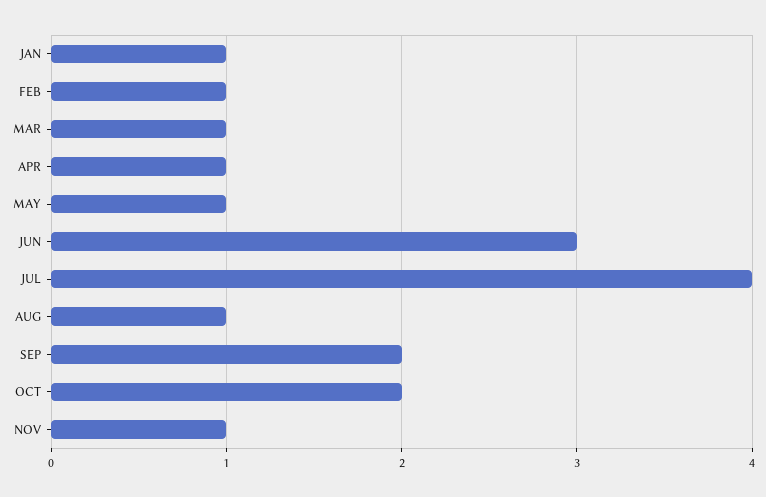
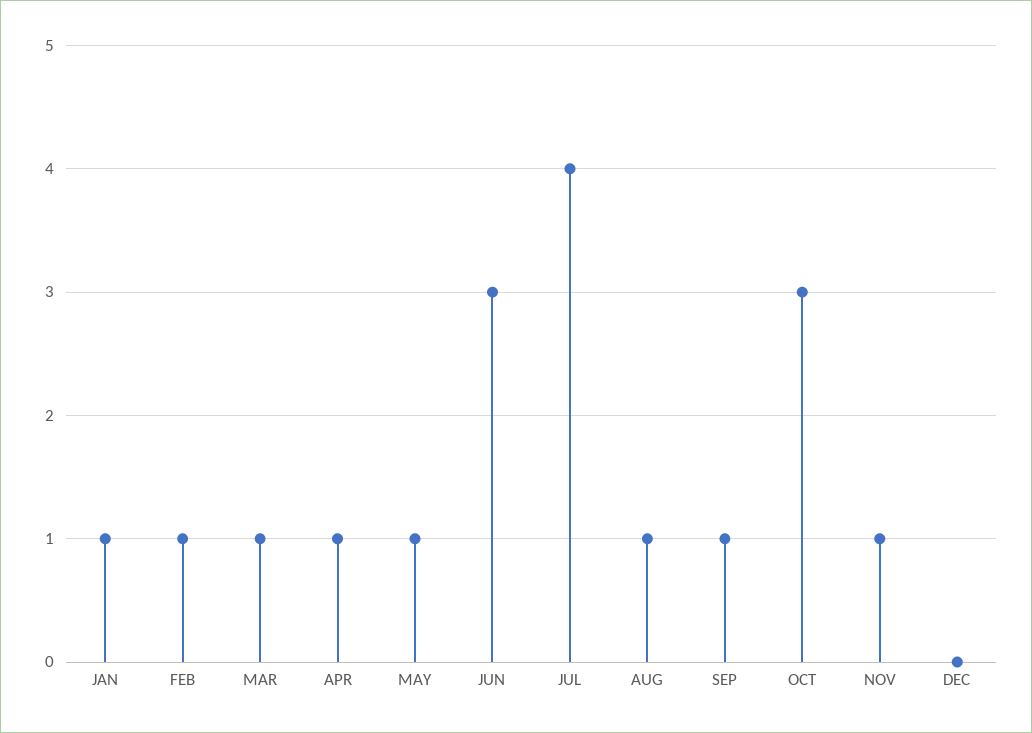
SEP: 2 -> 1
OCT: 2 -> 3
DEC: none -> 0

